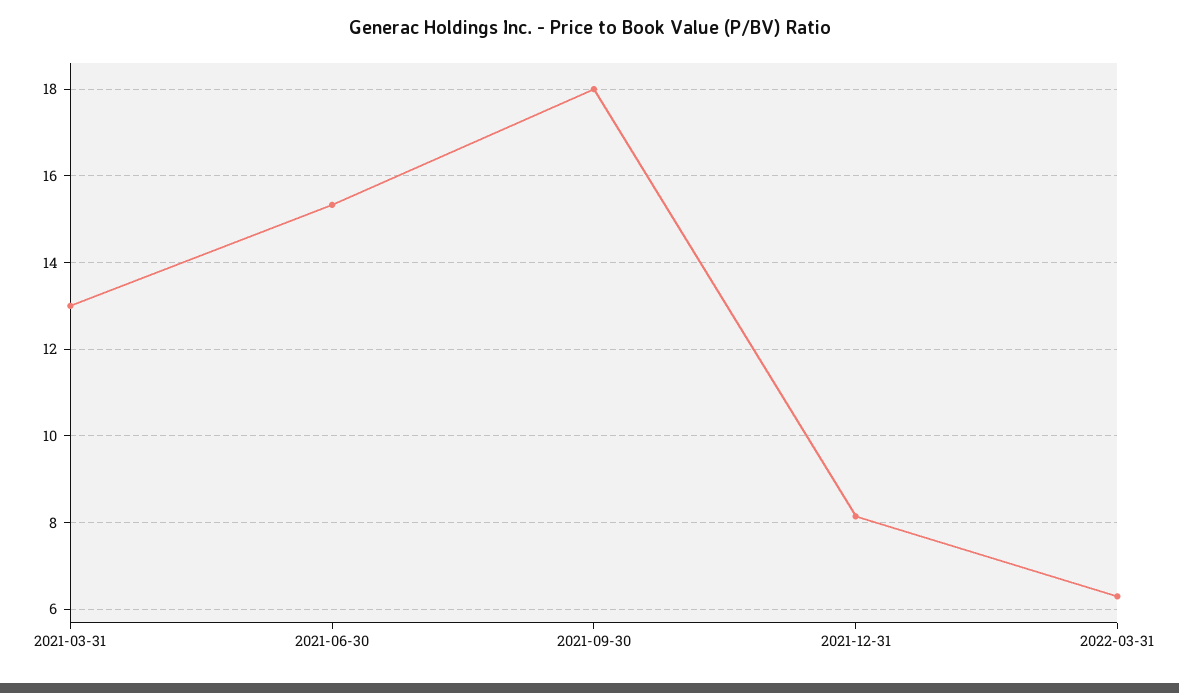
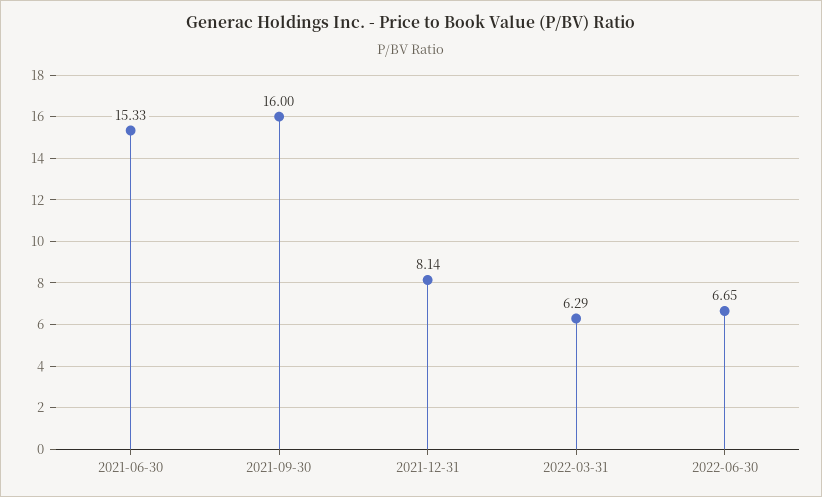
2021-03-31: 13 -> none
2021-09-30: 18 -> 16
2022-06-30: none -> 6.65

